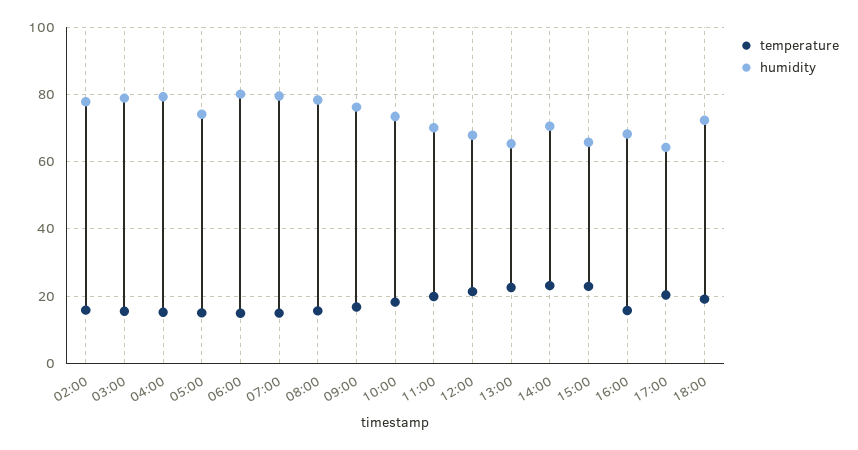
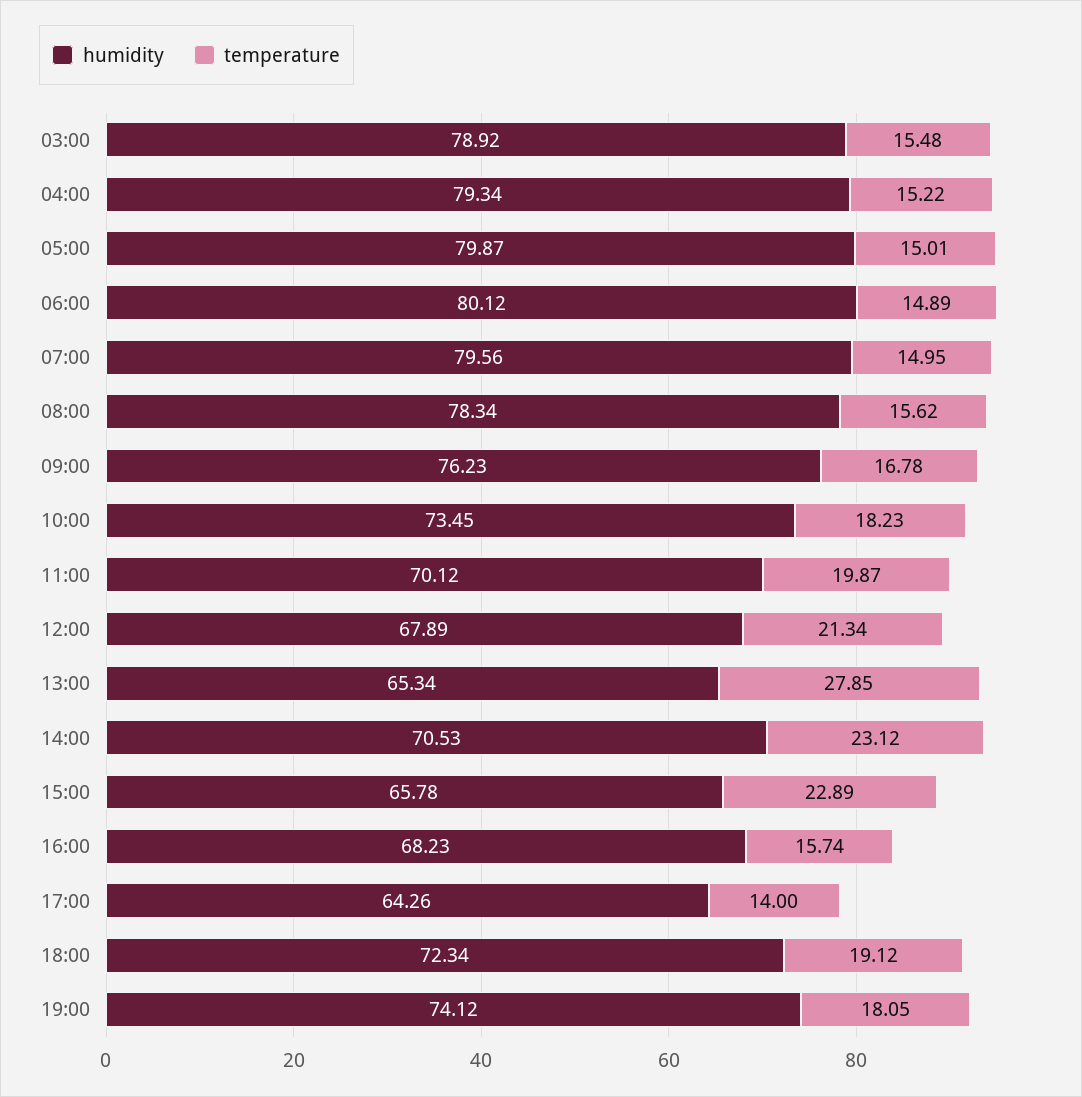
temperature, 02:00: 16 -> none
humidity, 02:00: 78 -> none
humidity, 05:00: 74 -> 79.87
temperature, 13:00: 22 -> 27.85
temperature, 17:00: 20 -> 14
humidity, 19:00: none -> 74.12
temperature, 19:00: none -> 18.05

